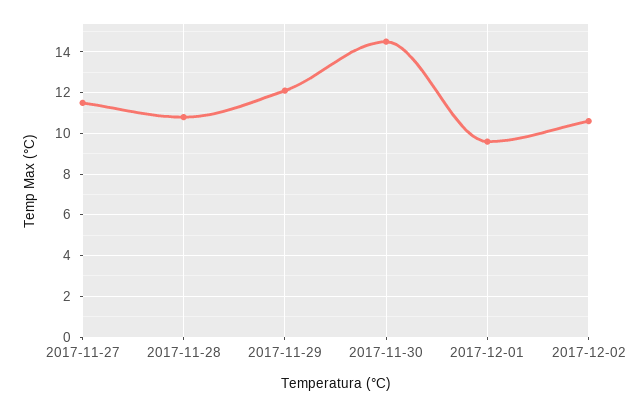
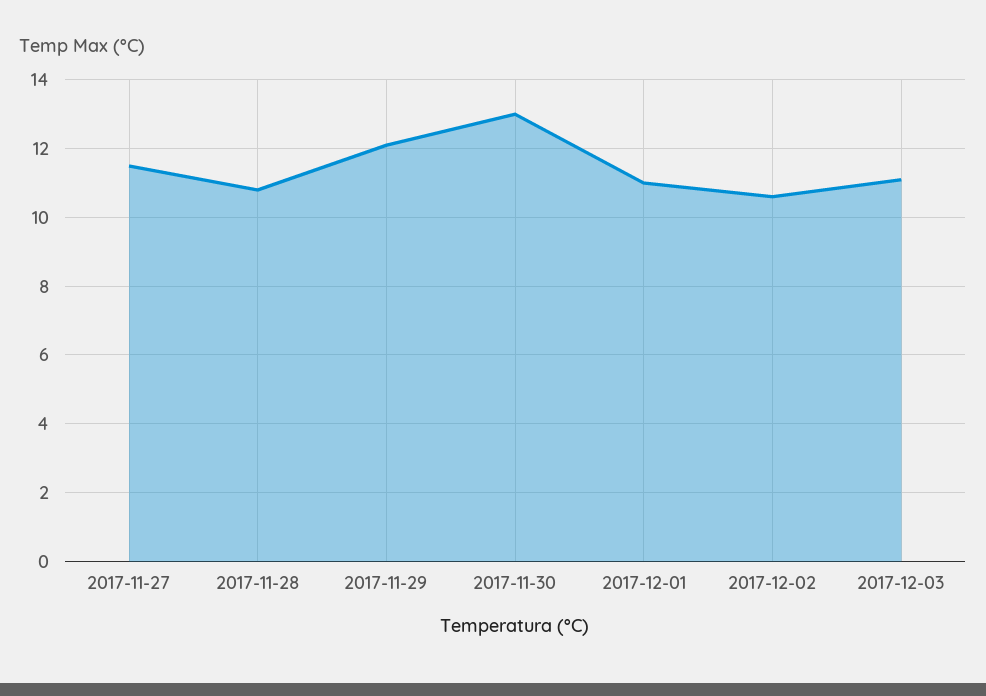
2017-11-30: 14.5 -> 13
2017-12-01: 9.5 -> 11
2017-12-03: none -> 11

